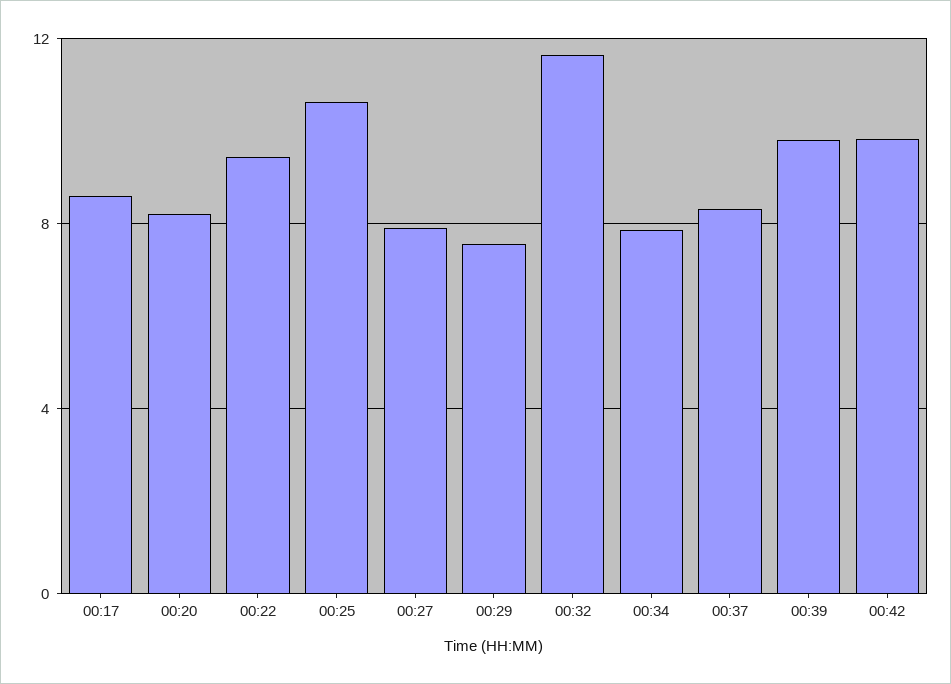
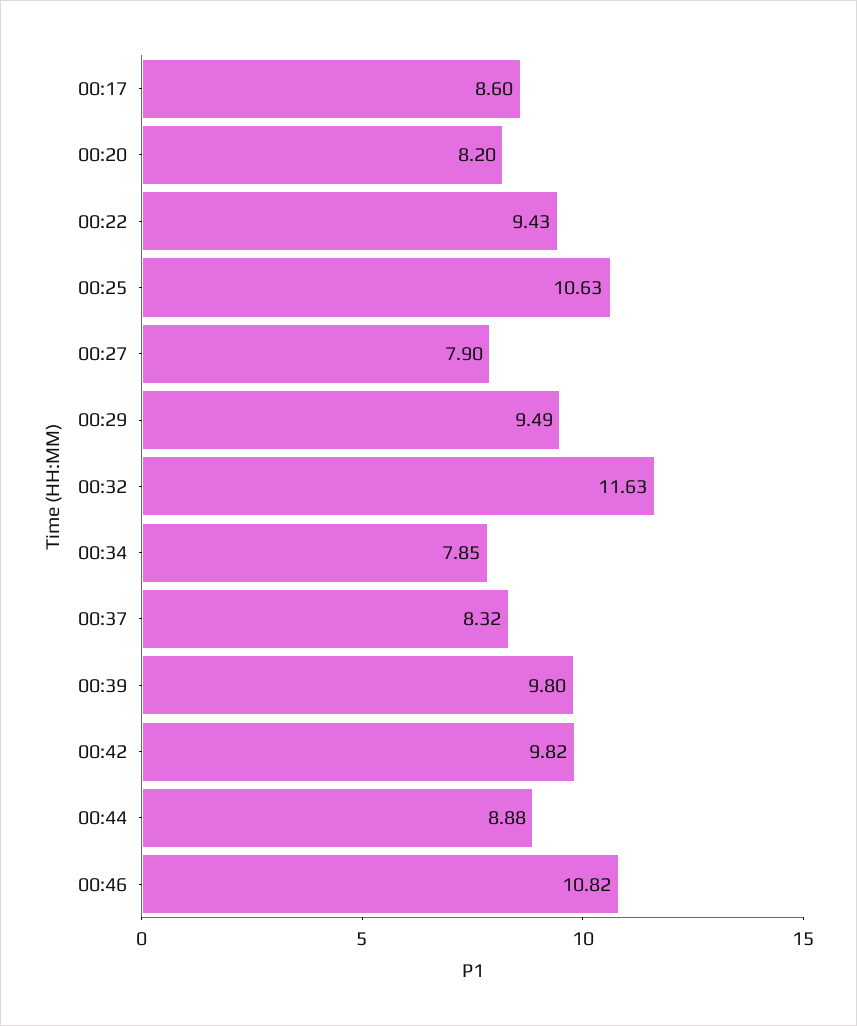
00:29: 7.5 -> 9.49
00:44: none -> 8.88
00:46: none -> 10.82

